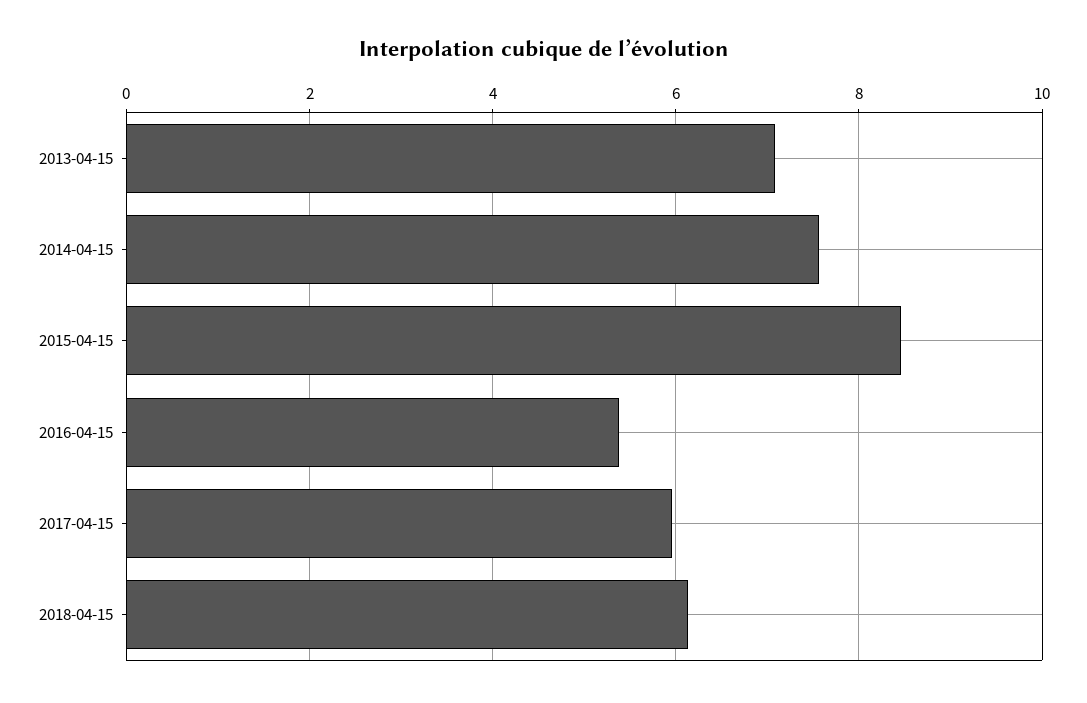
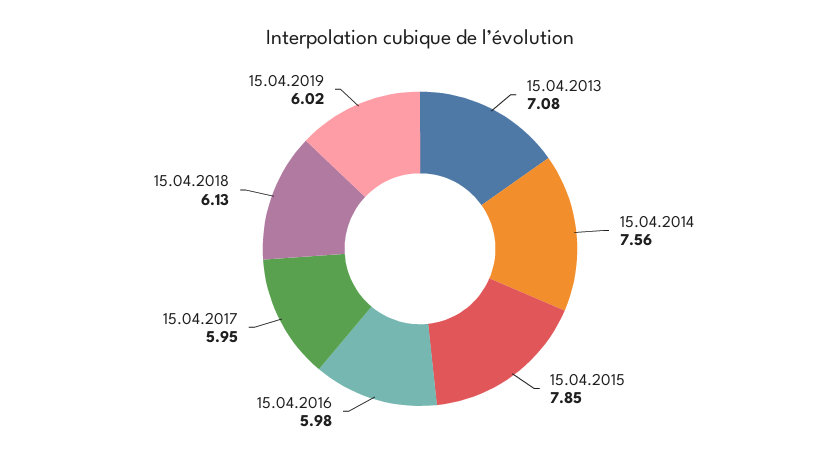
2015-04-15: 8.4 -> 7.85
2016-04-15: 5.4 -> 5.98
15.04.2019: none -> 6.02

